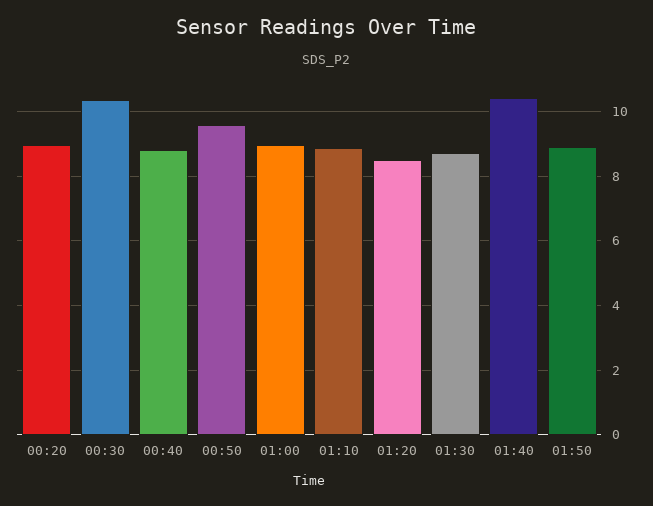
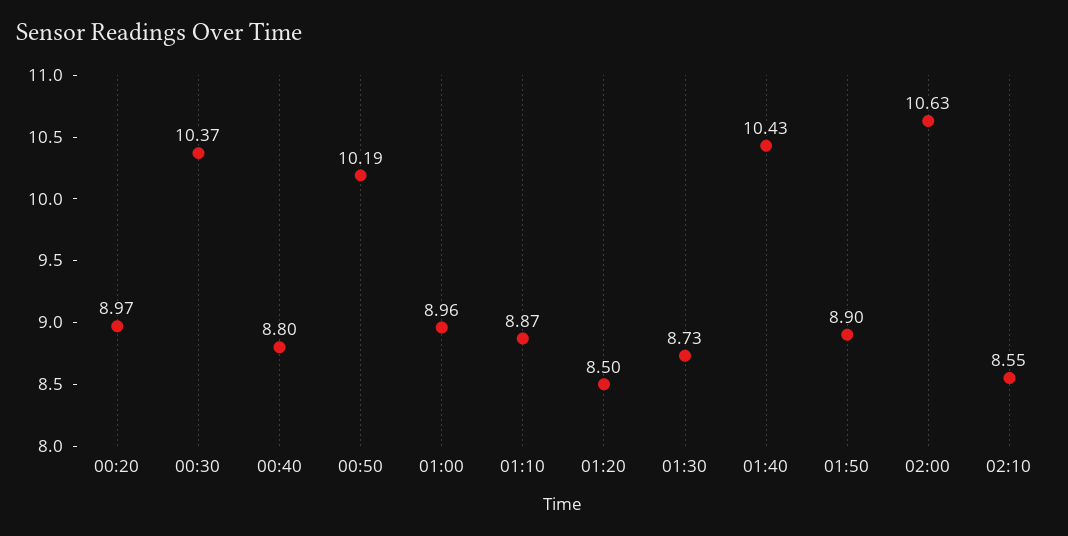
00:50: 9.6 -> 10.19
02:00: none -> 10.63
02:10: none -> 8.55

